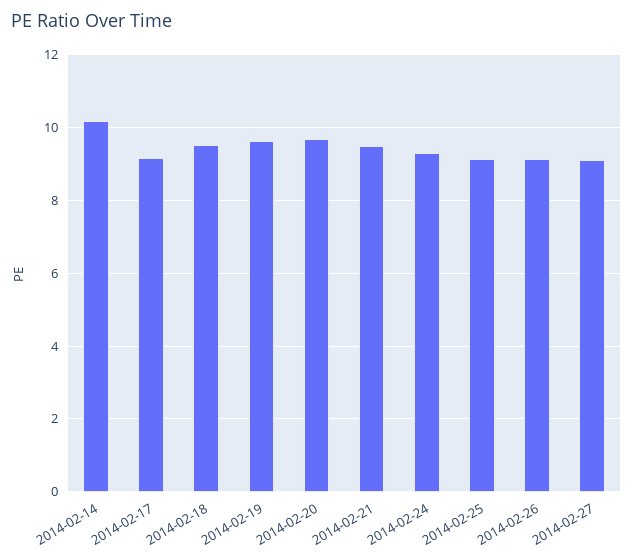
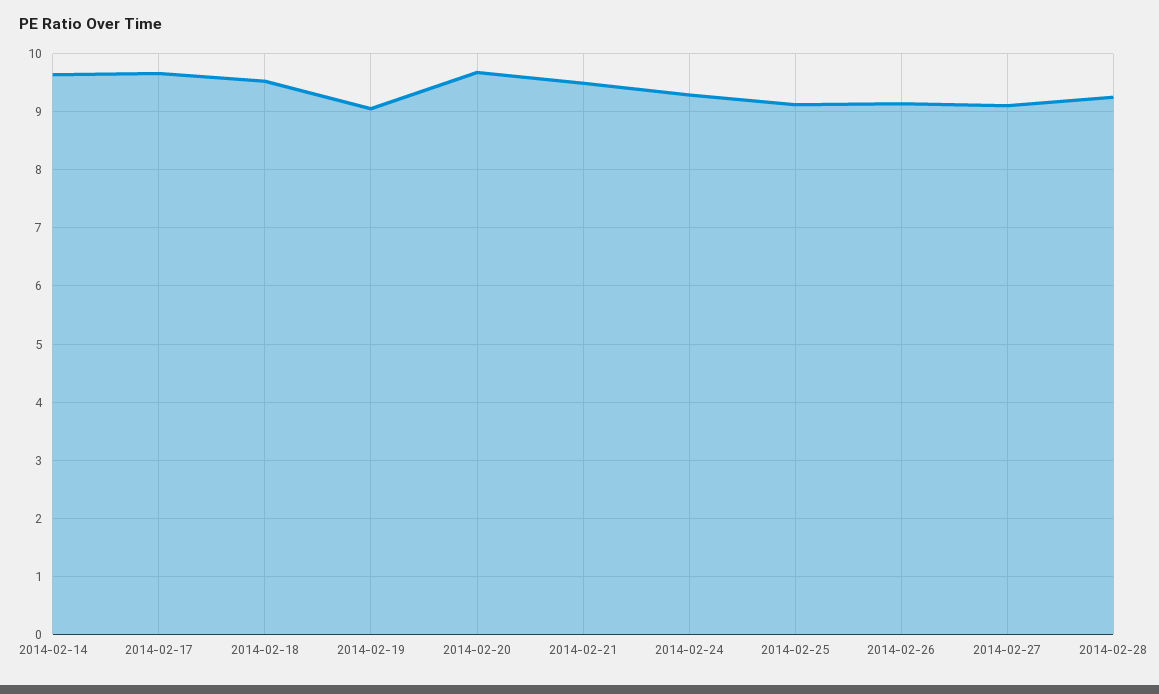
2014-02-14: 10.2 -> 9.6
2014-02-17: 9.2 -> 9.6
2014-02-19: 9.6 -> 9
2014-02-28: none -> 9.2

